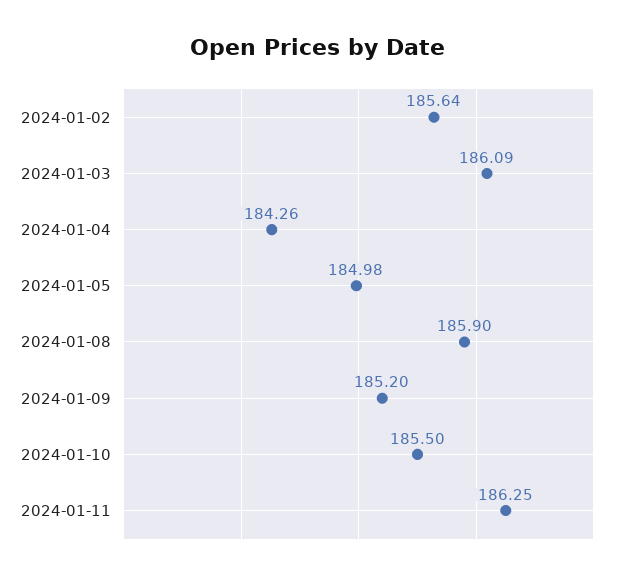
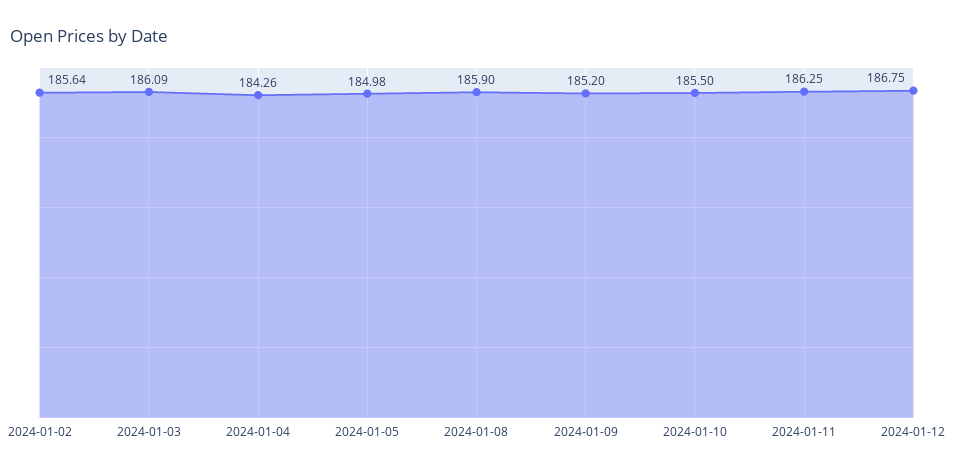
2024-01-12: none -> 186.75

